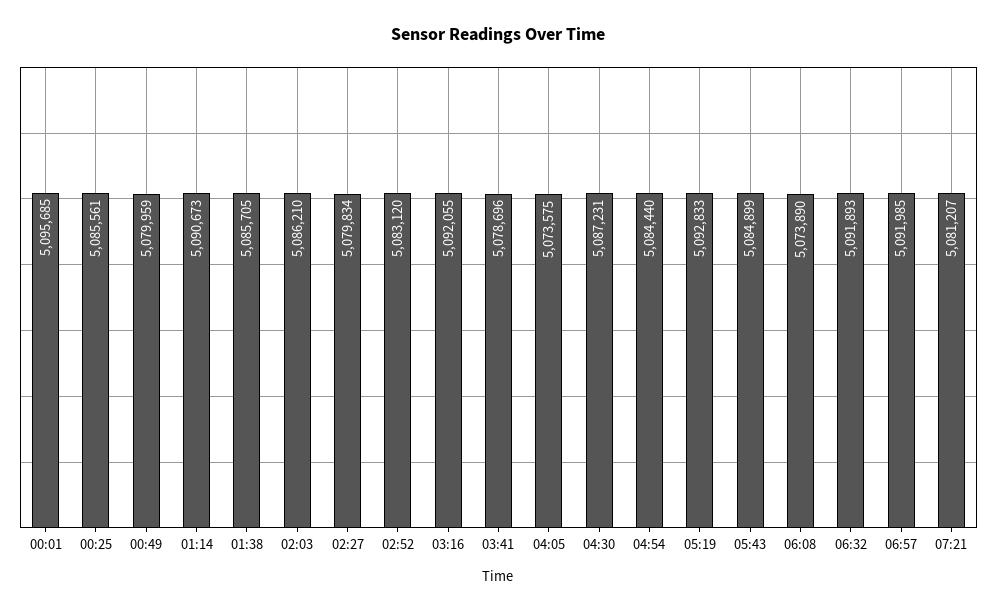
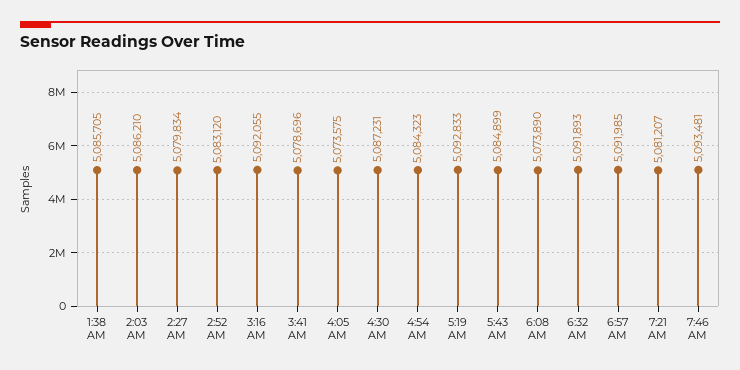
00:01: 5095685 -> none
00:25: 5085561 -> none
00:49: 5079959 -> none
01:14: 5090673 -> none
04:54: 5084440 -> 5084323
7:46 AM: none -> 5093481

